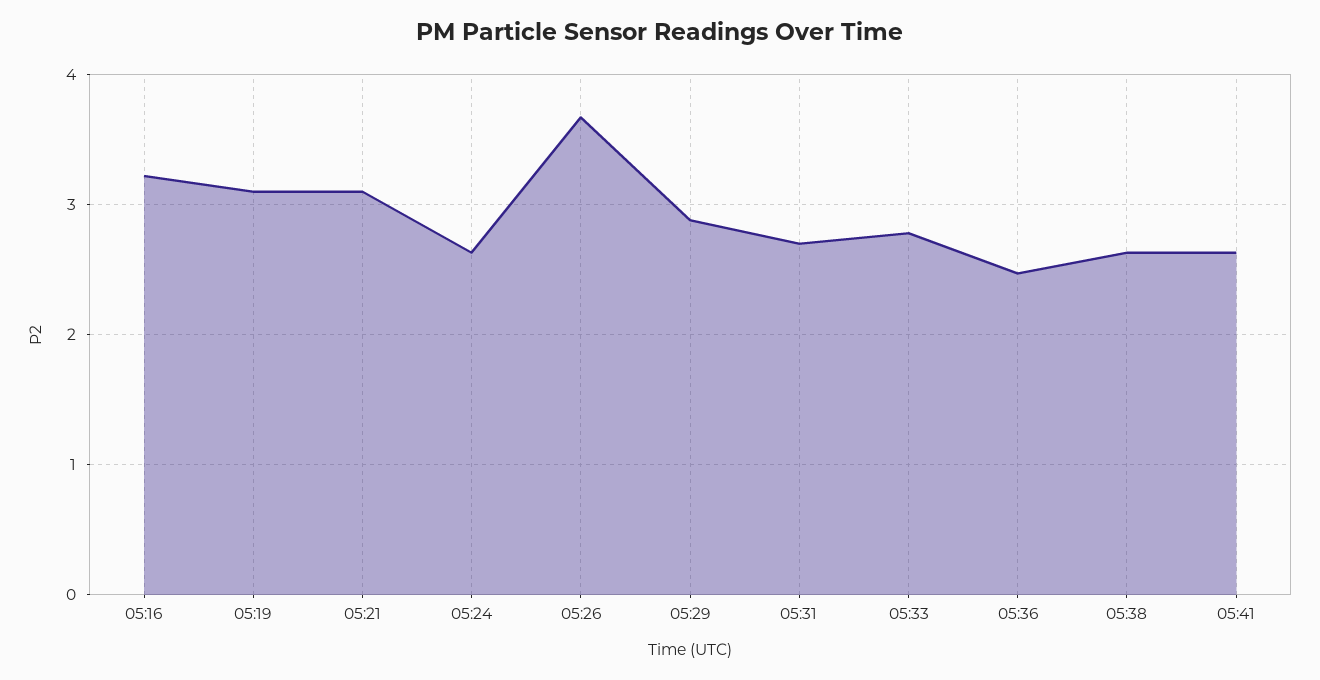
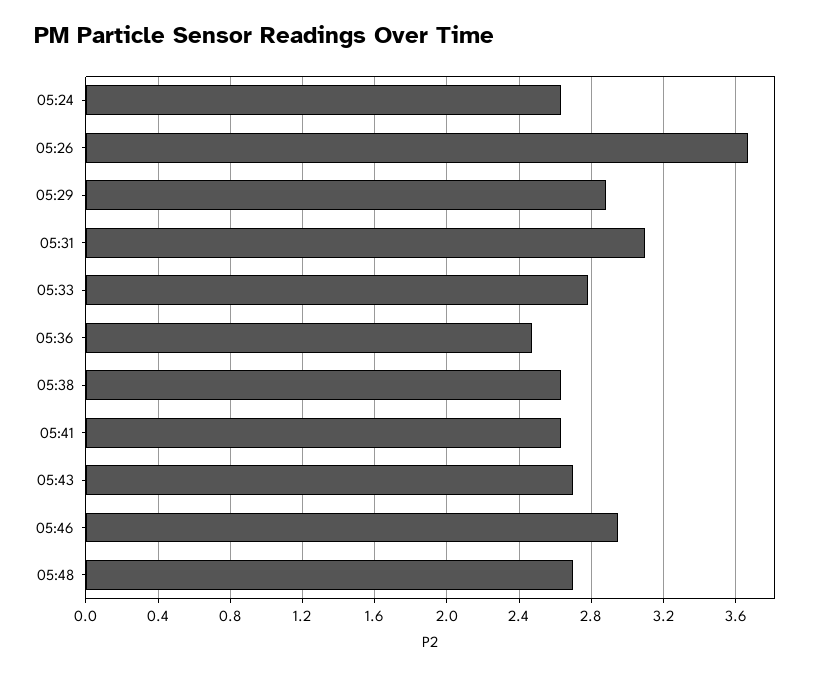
05:16: 3.2 -> none
05:19: 3.1 -> none
05:21: 3.1 -> none
05:31: 2.7 -> 3.1
05:43: none -> 2.7
05:46: none -> 2.95
05:48: none -> 2.7

